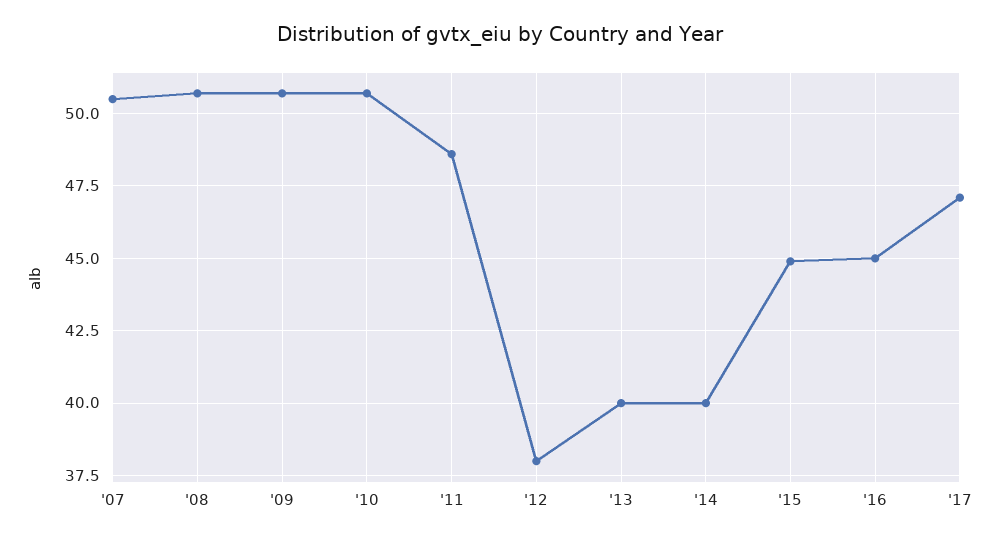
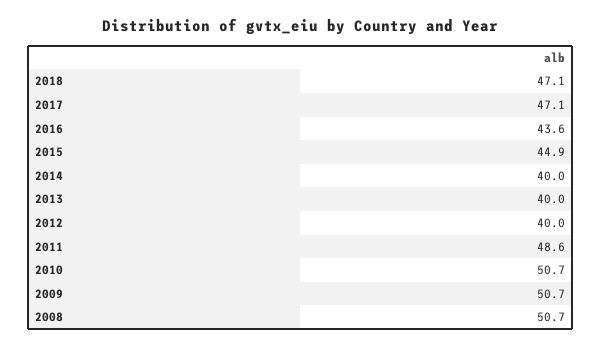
'07: 50.5 -> none
'12: 38 -> 40
'16: 45 -> 43.6
2018: none -> 47.1

